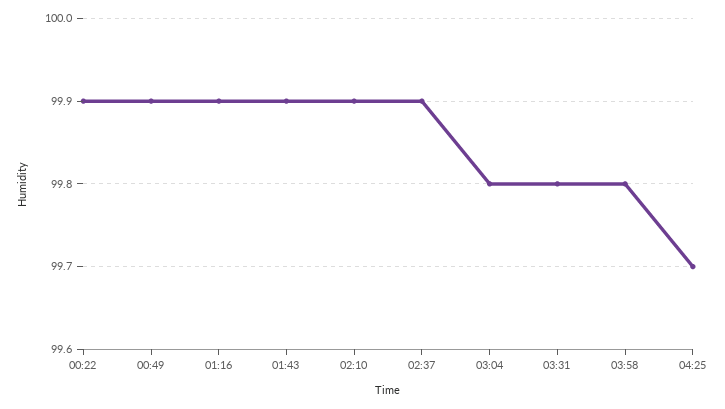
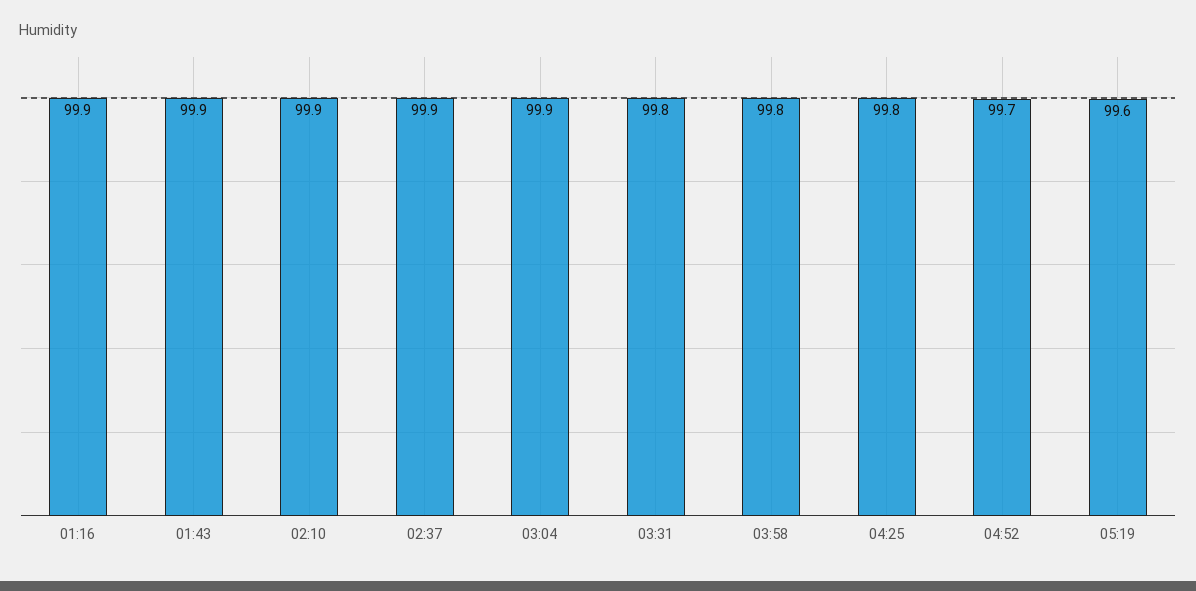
00:22: 99.9 -> none
00:49: 99.9 -> none
03:04: 99.8 -> 99.9
04:25: 99.7 -> 99.8
04:52: none -> 99.7
05:19: none -> 99.6

